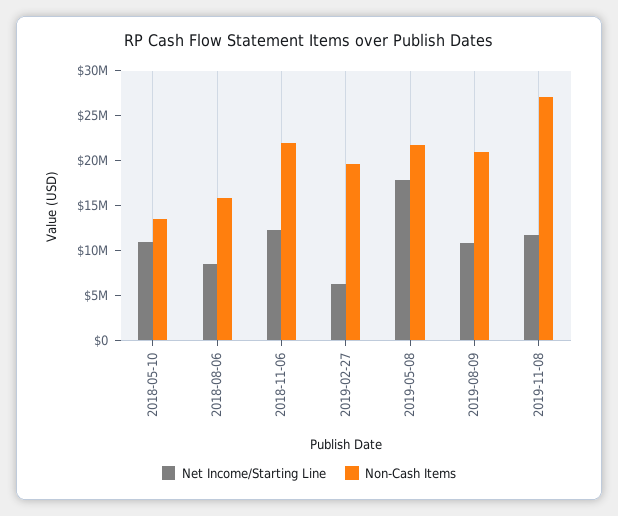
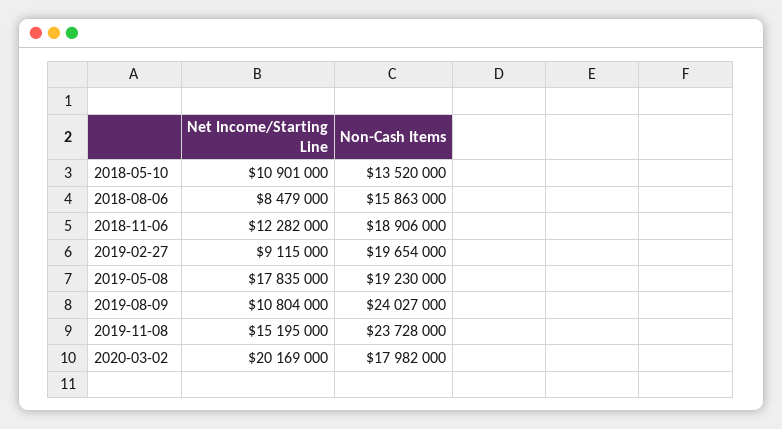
Non-Cash Items, 2018-11-06: 22000000 -> 18906000
Net Income/Starting Line, 2019-02-27: 6000000 -> 9115000
Non-Cash Items, 2019-05-08: 22000000 -> 19230000
Non-Cash Items, 2019-08-09: 21000000 -> 24027000
Net Income/Starting Line, 2019-11-08: 12000000 -> 15195000
Non-Cash Items, 2019-11-08: 27000000 -> 23728000
Net Income/Starting Line, 2020-03-02: none -> 20169000
Non-Cash Items, 2020-03-02: none -> 17982000

